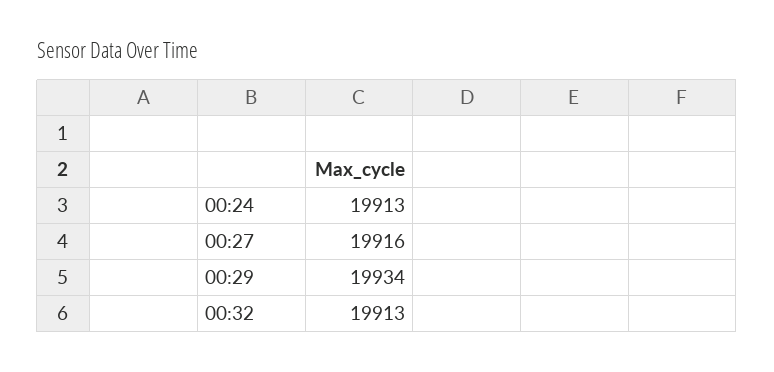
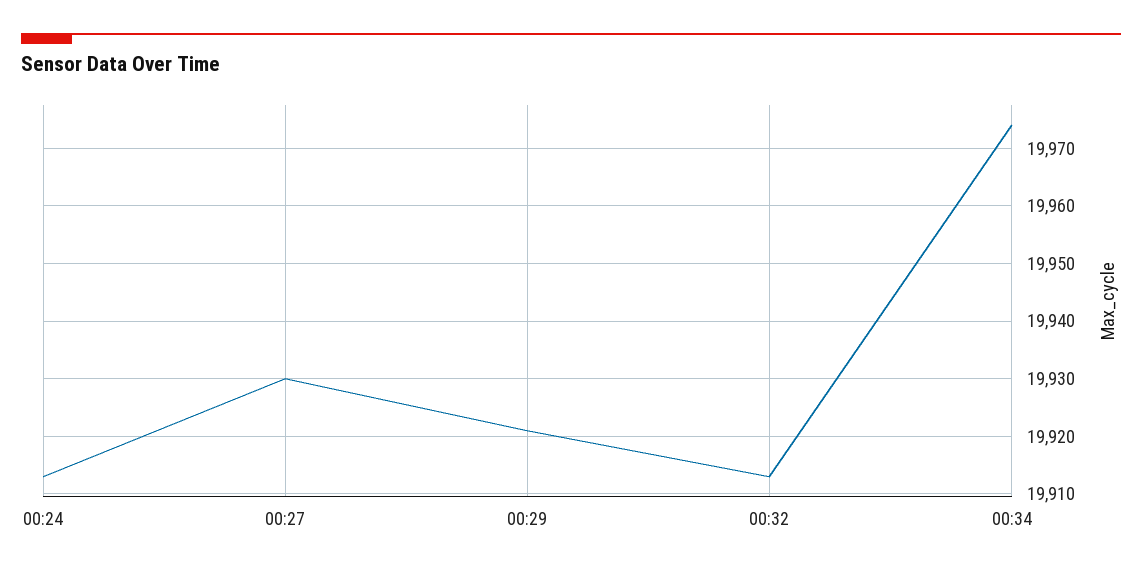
00:27: 19916 -> 19930
00:29: 19934 -> 19920
00:34: none -> 19975

